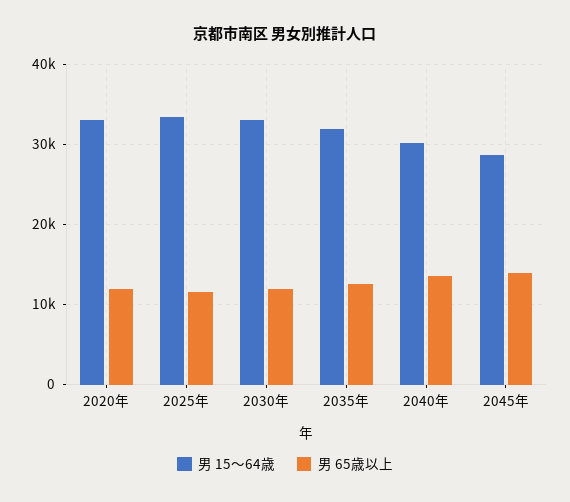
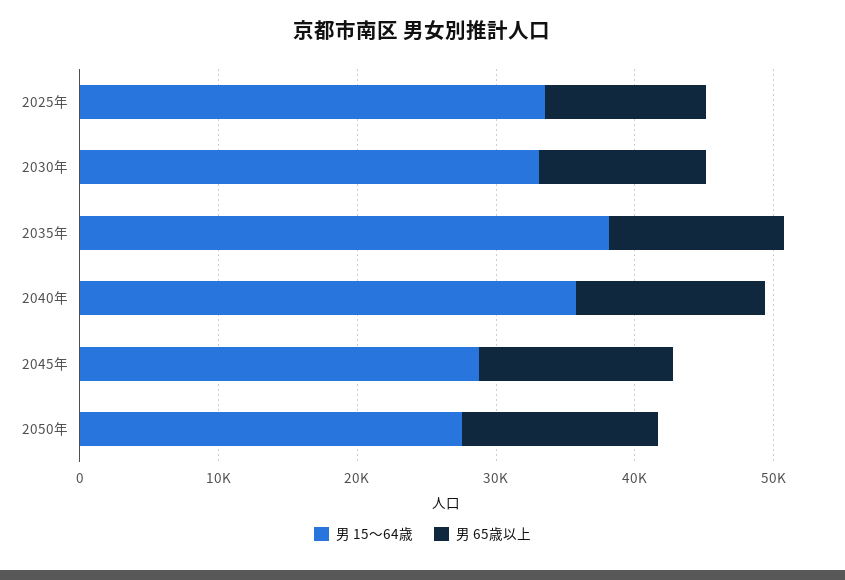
男 15～64歳, 2020年: 33000 -> none
男 65歳以上, 2020年: 12000 -> none
男 15～64歳, 2035年: 32000 -> 38000
男 15～64歳, 2040年: 30000 -> 36000
男 15～64歳, 2050年: none -> 28000
男 65歳以上, 2050年: none -> 14000

